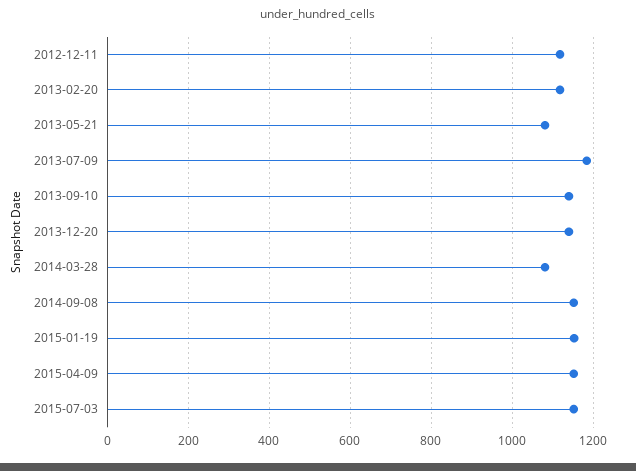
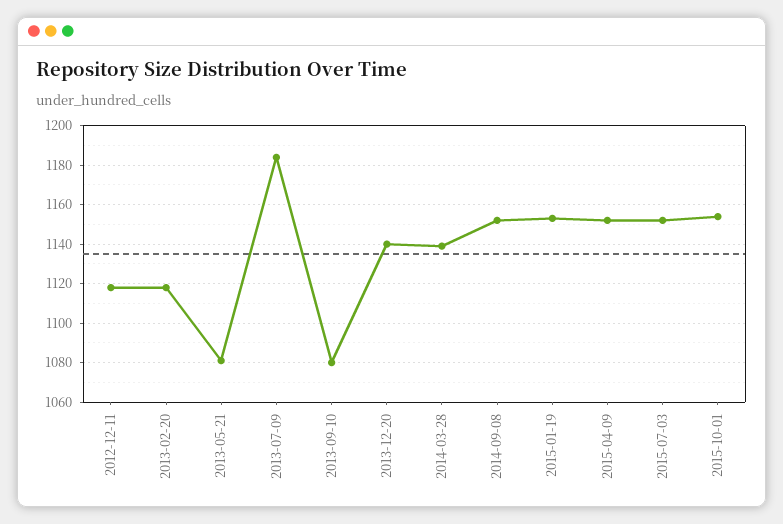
2013-09-10: 1140 -> 1080
2014-03-28: 1080 -> 1140
2015-10-01: none -> 1155

